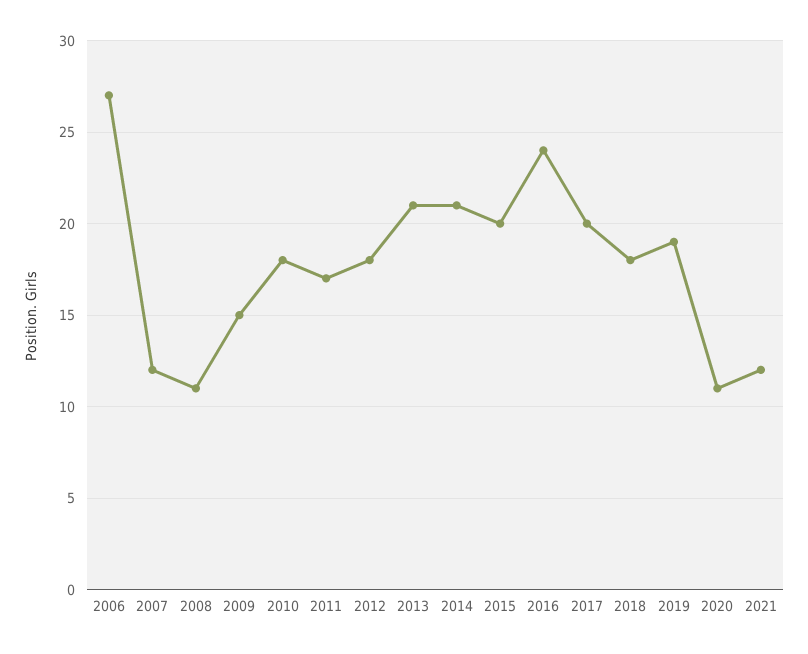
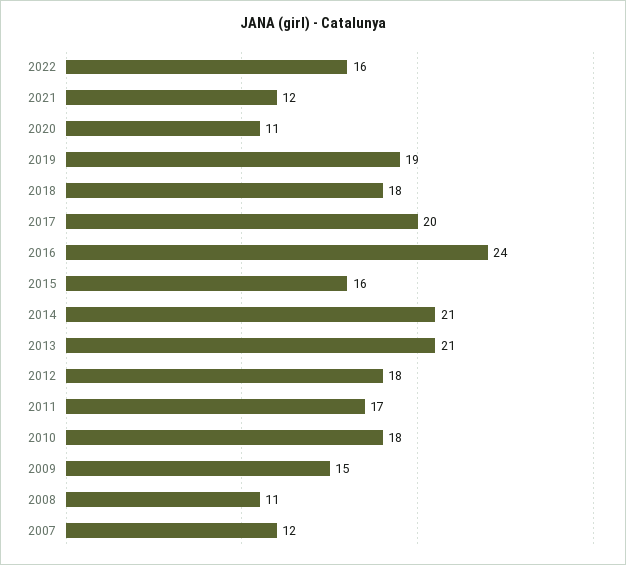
2006: 27 -> none
2015: 20 -> 16
2022: none -> 16

